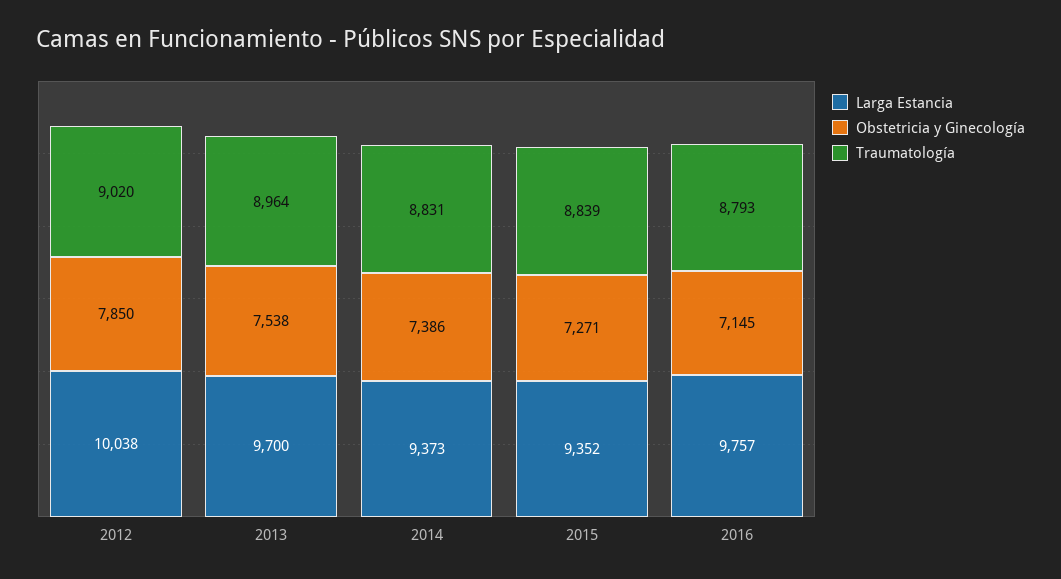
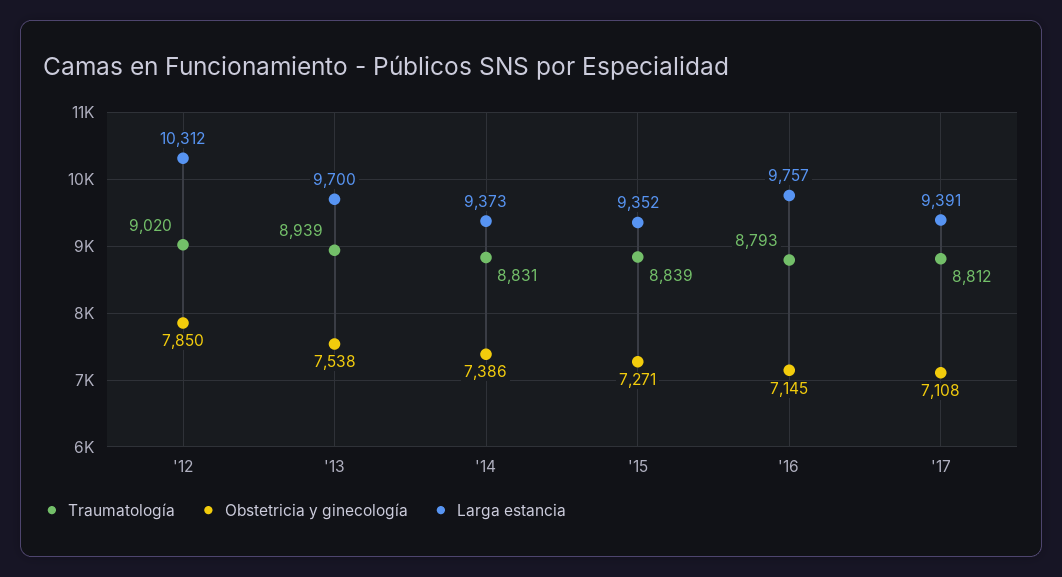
Larga Estancia, 2012: 10038 -> 10312
Traumatología, 2013: 8964 -> 8939
Traumatología, '17: none -> 8812
Obstetricia y Ginecología, '17: none -> 7108
Larga Estancia, '17: none -> 9391

